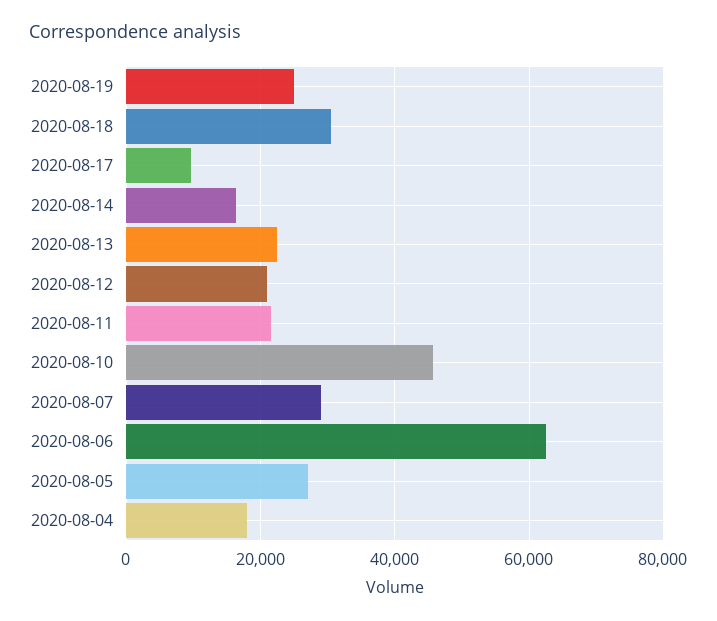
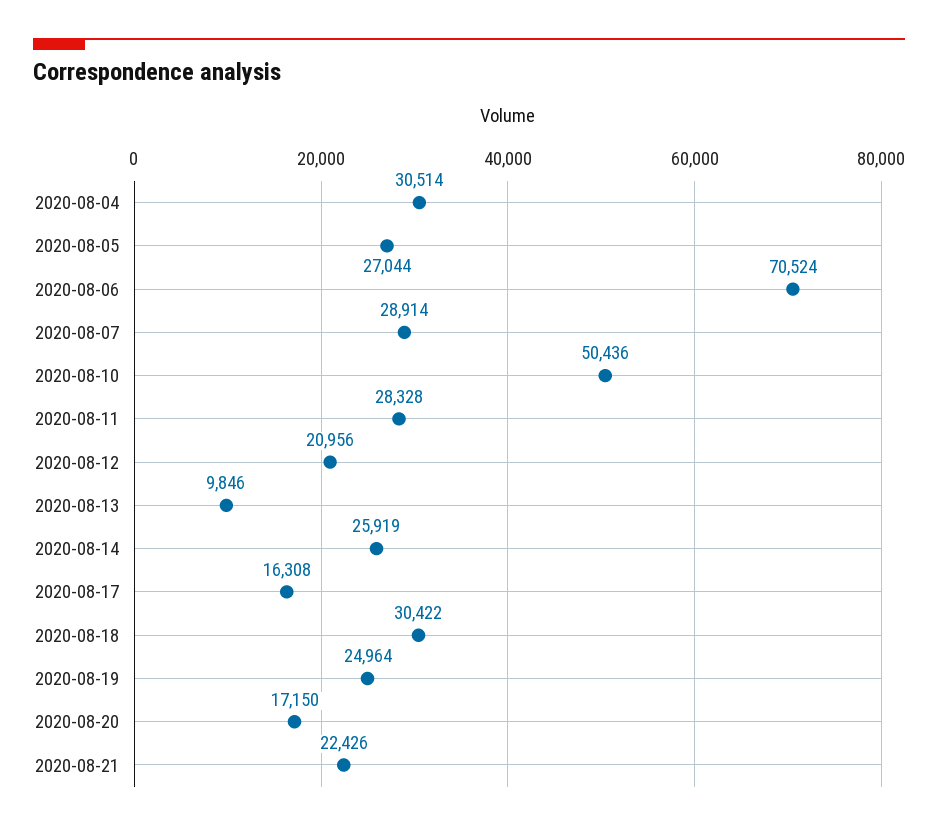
2020-08-17: 10000 -> 16308
2020-08-14: 16000 -> 25919
2020-08-13: 22000 -> 9846
2020-08-11: 22000 -> 28328
2020-08-10: 46000 -> 50436
2020-08-06: 62000 -> 70524
2020-08-04: 18000 -> 30514
2020-08-20: none -> 17150
2020-08-21: none -> 22426

